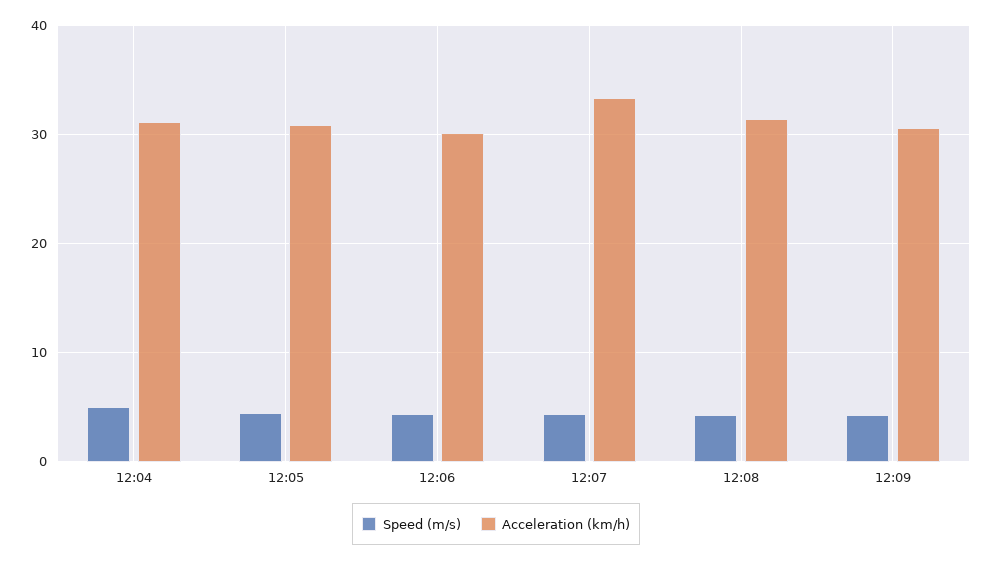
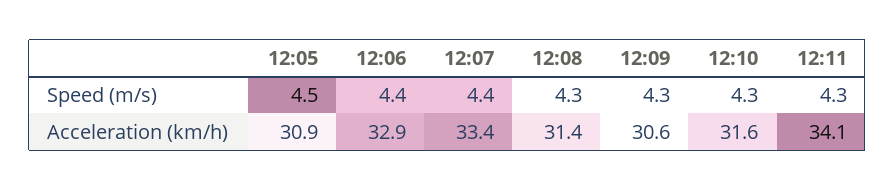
Speed (m/s), 12:04: 5 -> none
Acceleration (km/h), 12:04: 31 -> none
Acceleration (km/h), 12:06: 30 -> 32.9
Speed (m/s), 12:10: none -> 4.3
Speed (m/s), 12:11: none -> 4.3
Acceleration (km/h), 12:10: none -> 31.6
Acceleration (km/h), 12:11: none -> 34.1

